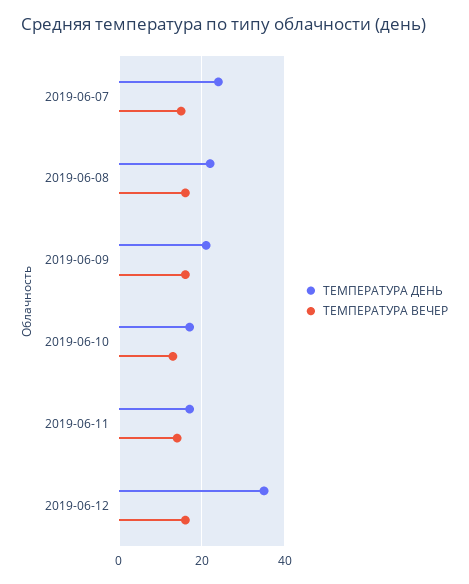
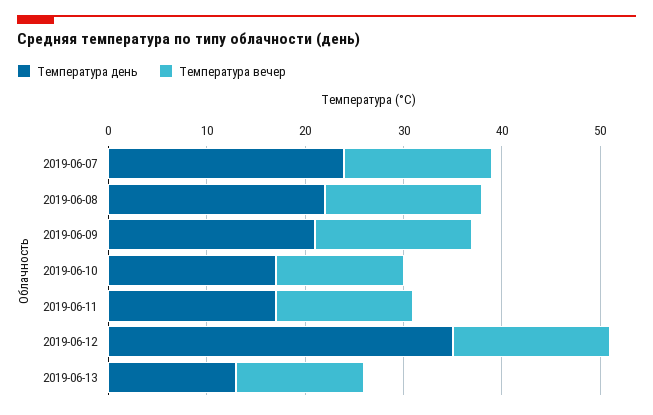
ТЕМПЕРАТУРА ДЕНЬ, 2019-06-13: none -> 13
ТЕМПЕРАТУРА ВЕЧЕР, 2019-06-13: none -> 13

